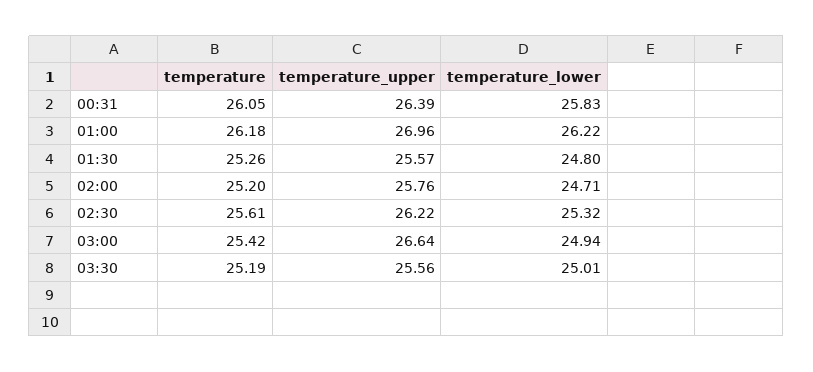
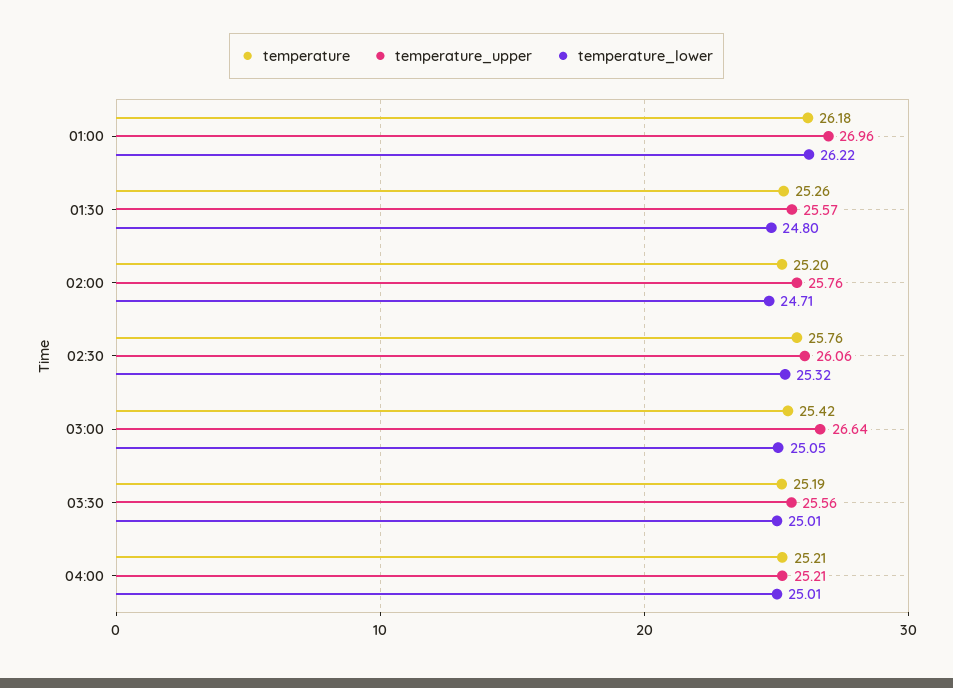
temperature, 00:31: 26.05 -> none
temperature_upper, 00:31: 26.39 -> none
temperature_lower, 00:31: 25.83 -> none
temperature, 02:30: 25.61 -> 25.76
temperature_upper, 02:30: 26.22 -> 26.06
temperature_lower, 03:00: 24.94 -> 25.05
temperature, 04:00: none -> 25.21
temperature_upper, 04:00: none -> 25.21
temperature_lower, 04:00: none -> 25.01

